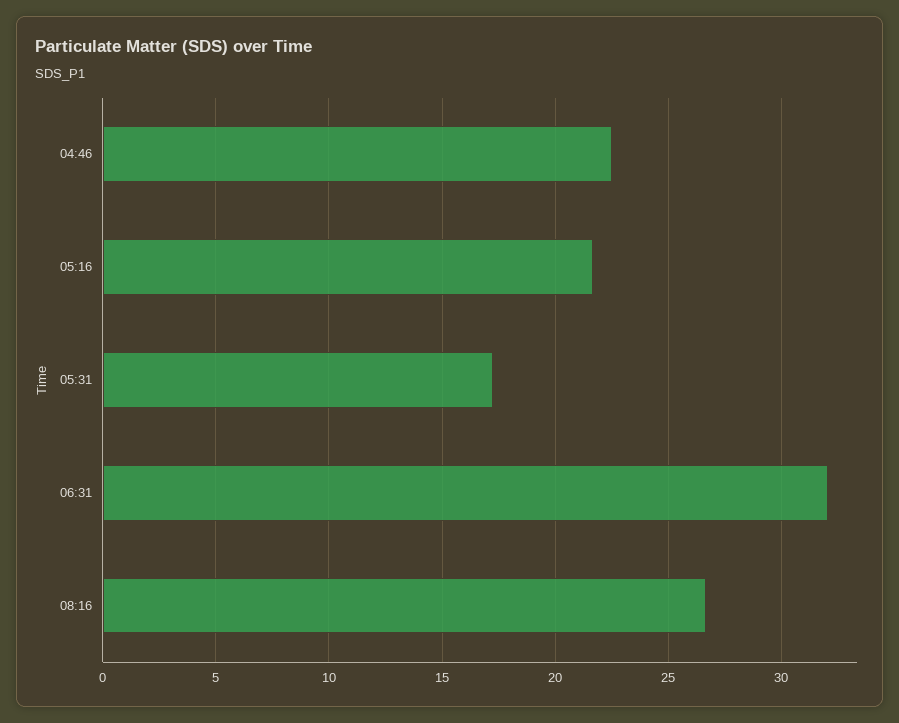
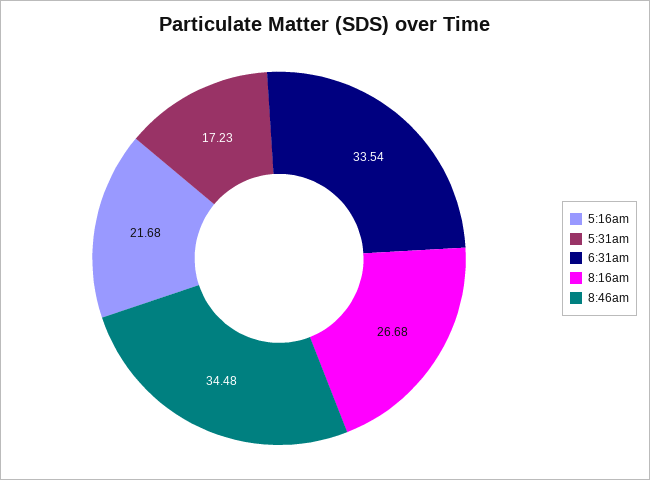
04:46: 22.5 -> none
06:31: 32 -> 33.54
8:46am: none -> 34.48

